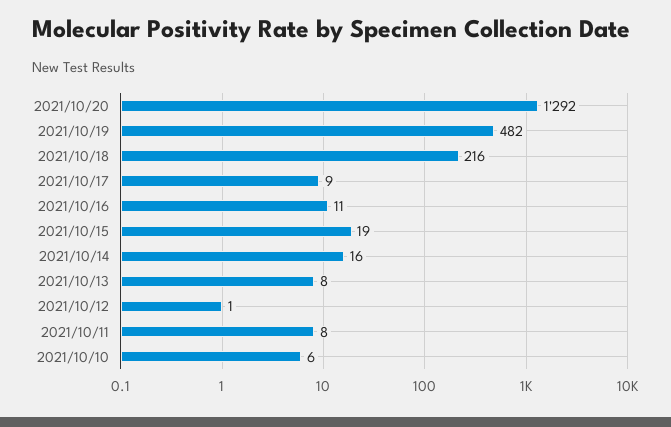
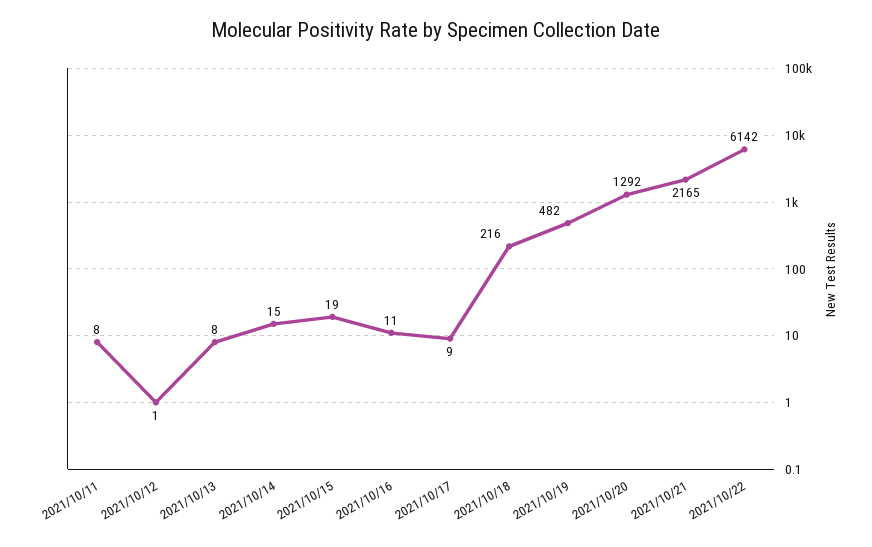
2021/10/14: 16 -> 15
2021/10/10: 6 -> none
2021/10/21: none -> 2165
2021/10/22: none -> 6142

